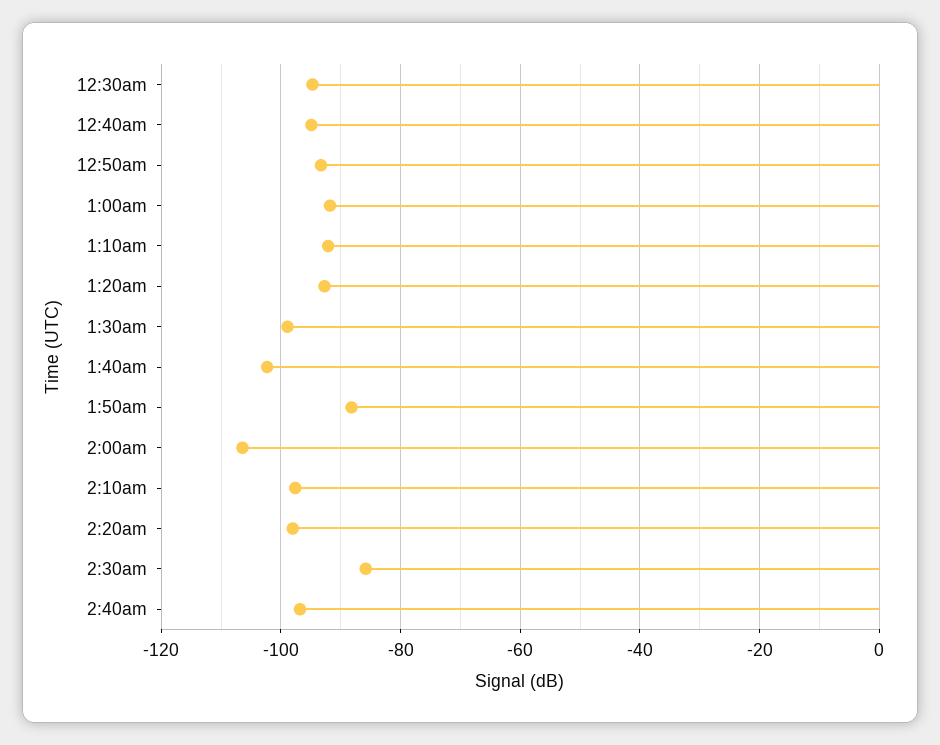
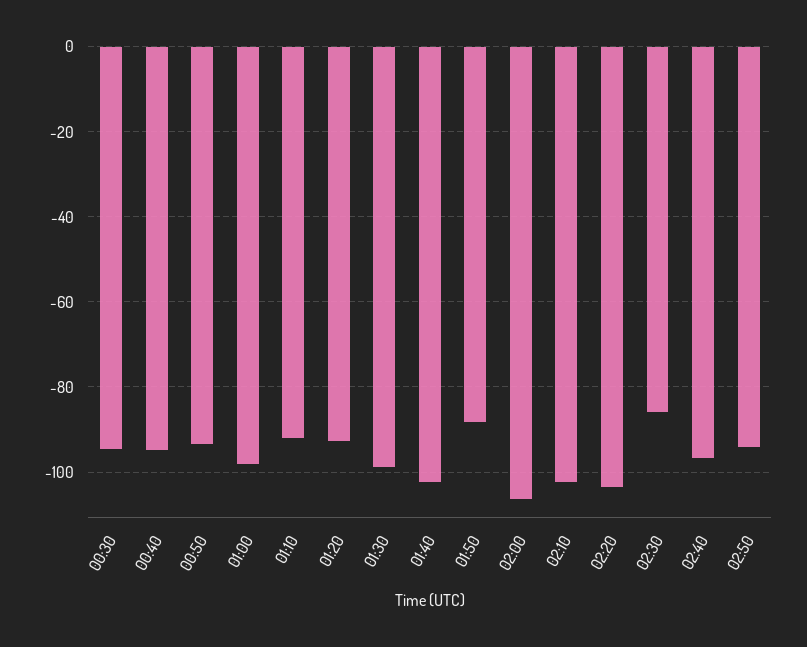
1:00am: -92 -> -98
2:10am: -98 -> -102
2:20am: -98 -> -104
02:50: none -> -94

